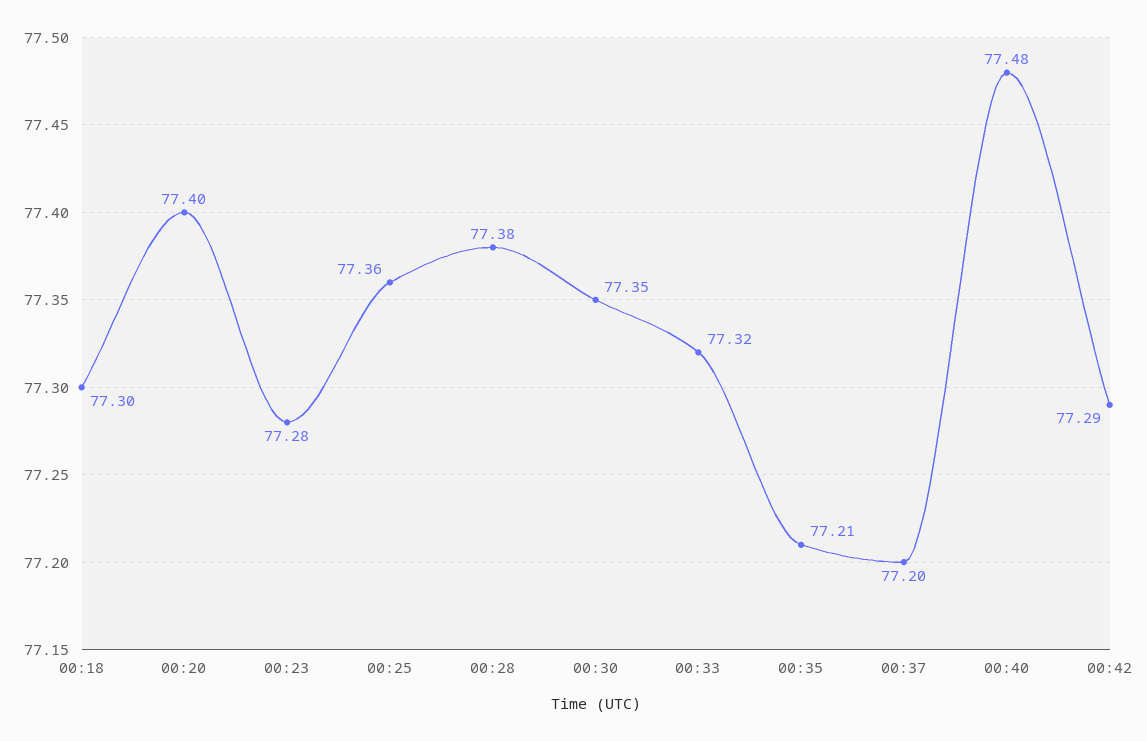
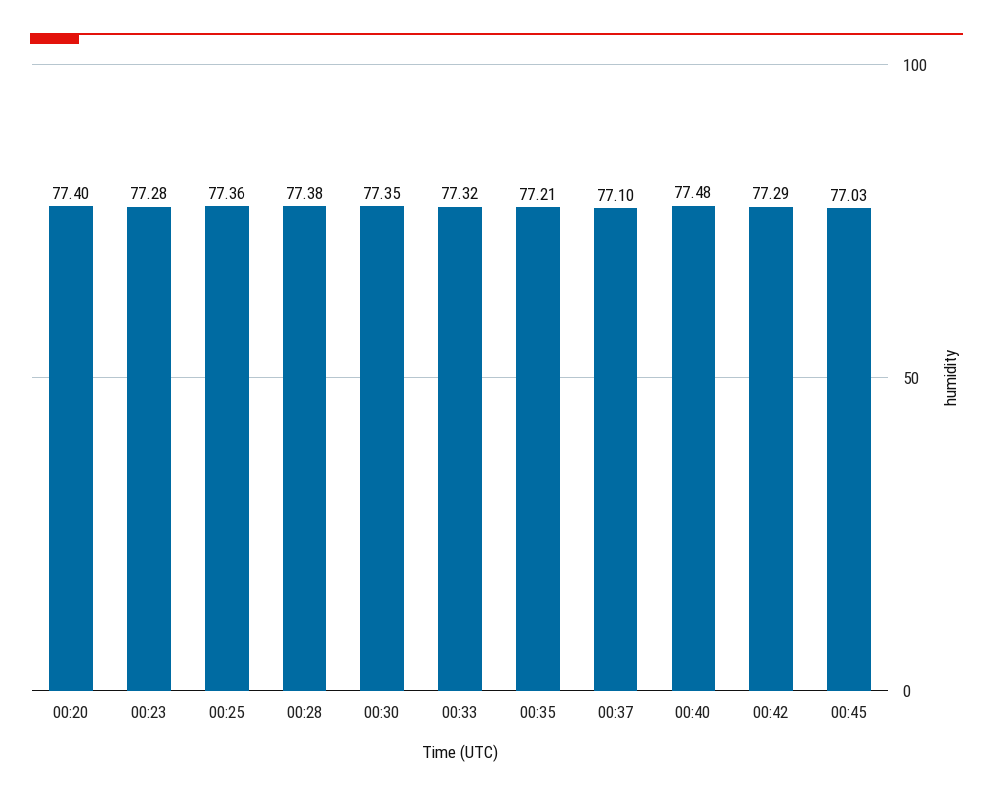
00:18: 77.3 -> none
00:37: 77.2 -> 77.1
00:45: none -> 77.03

